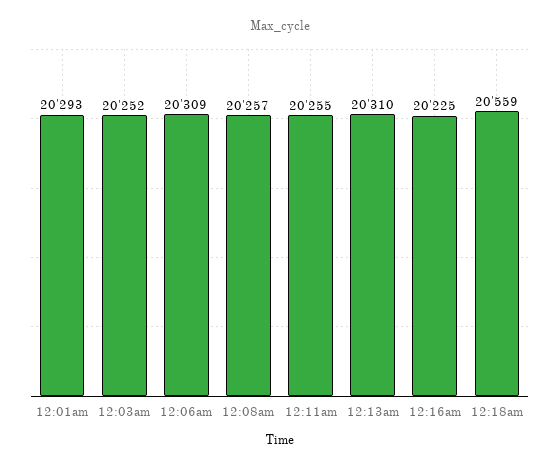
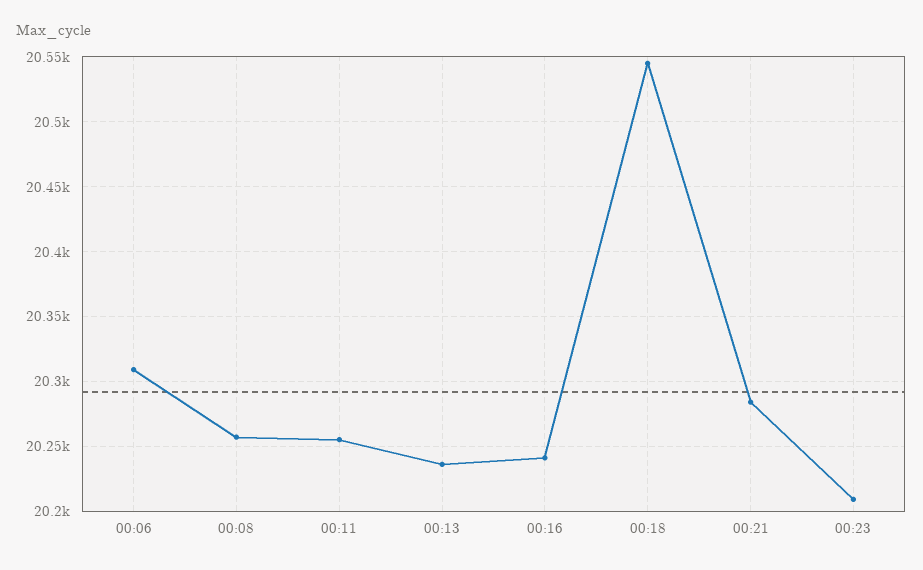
12:01am: 20293 -> none
12:03am: 20252 -> none
12:13am: 20310 -> 20235
12:16am: 20225 -> 20240
12:18am: 20559 -> 20545
00:21: none -> 20285
00:23: none -> 20210

